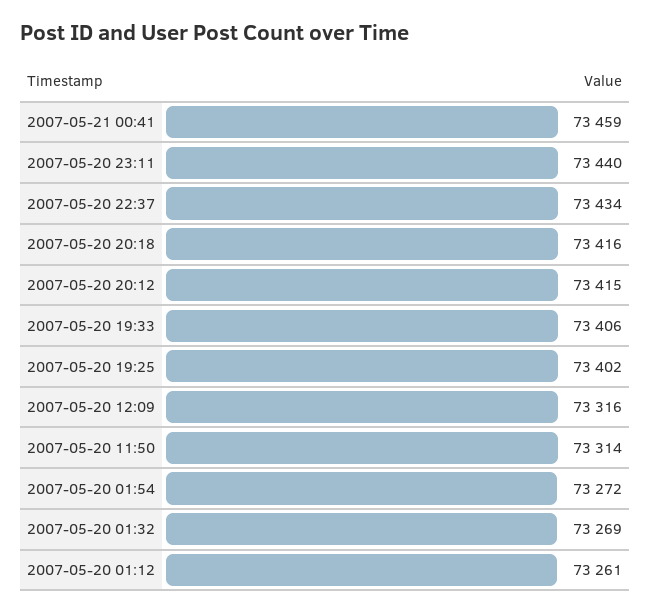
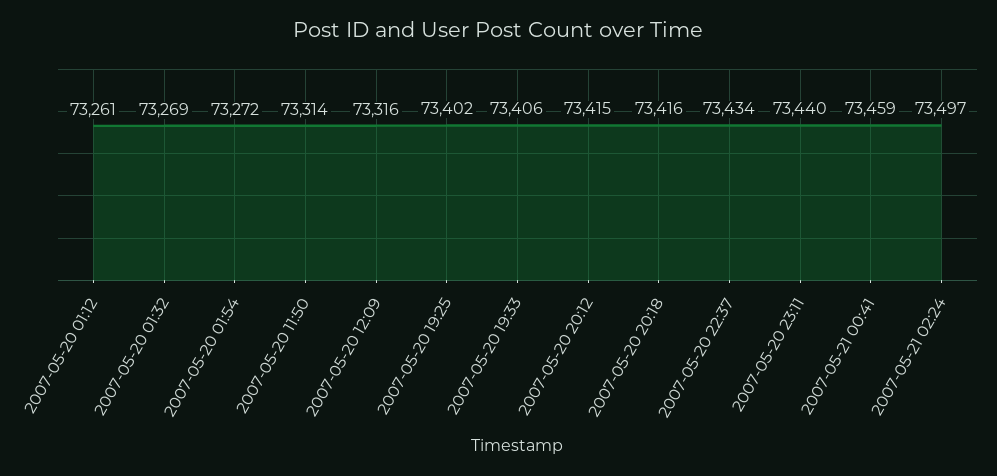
2007-05-21 02:24: none -> 73497

